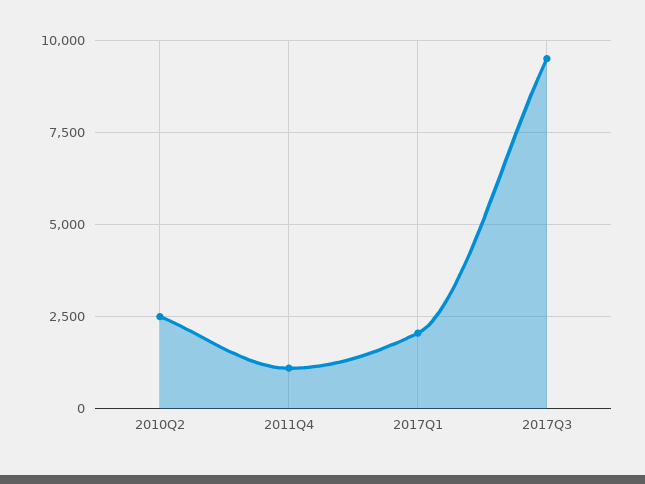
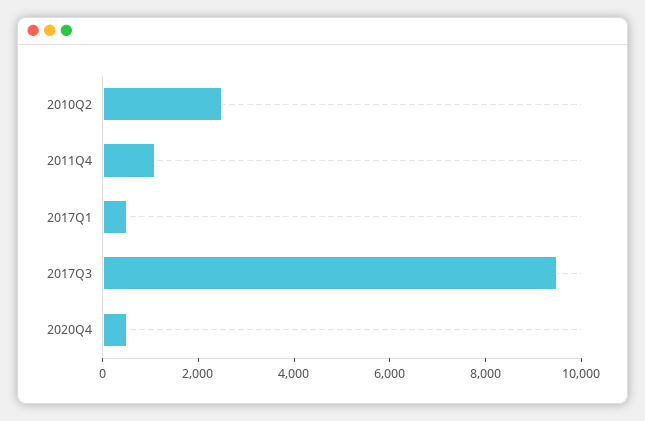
2017Q1: 2000 -> 500
2020Q4: none -> 500

